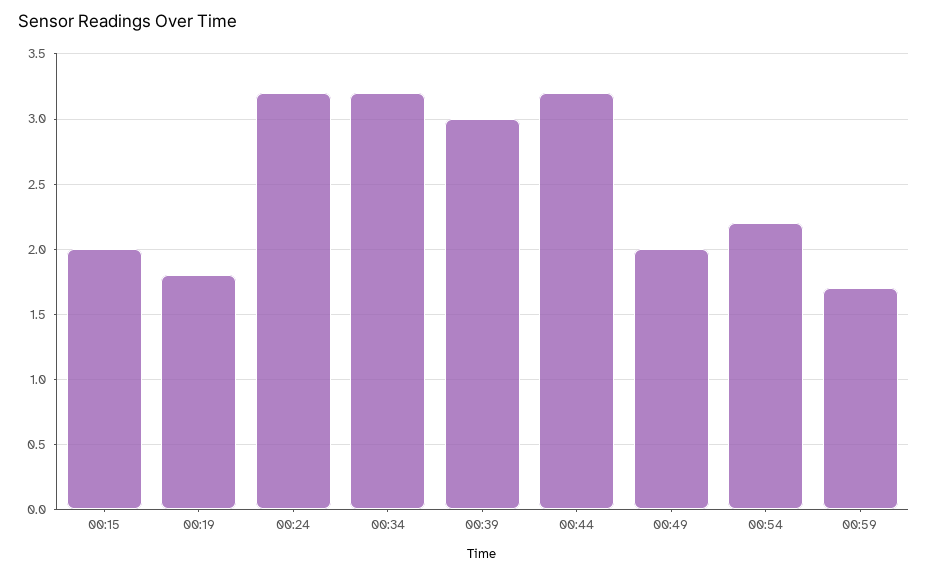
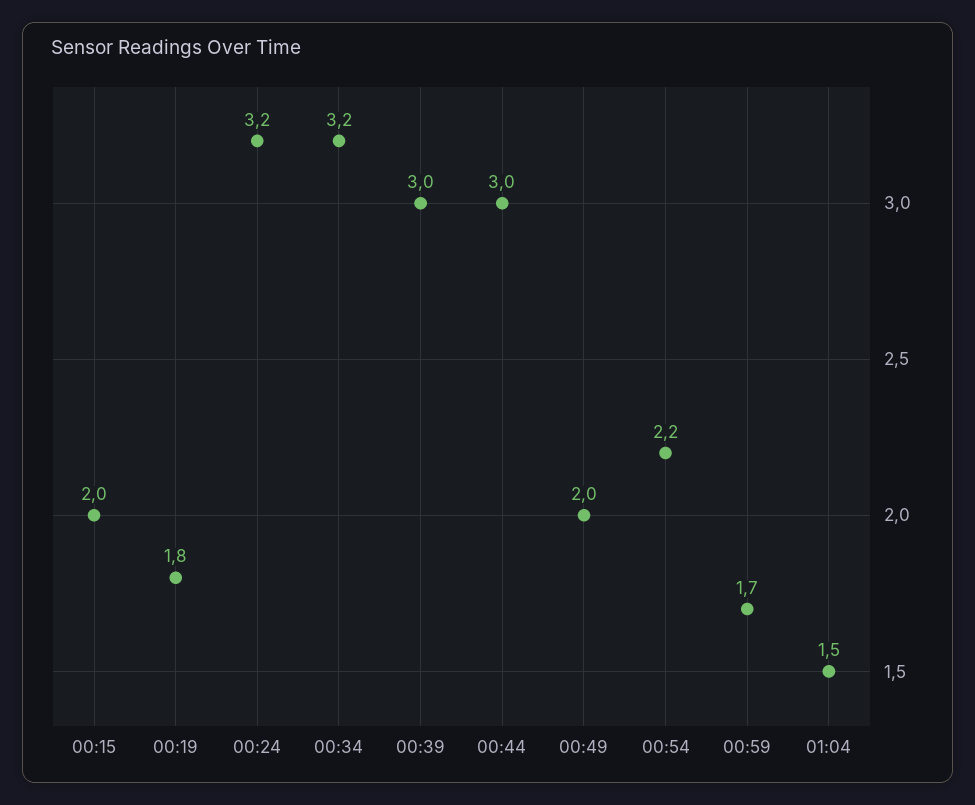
00:44: 3.2 -> 3
01:04: none -> 1.5

